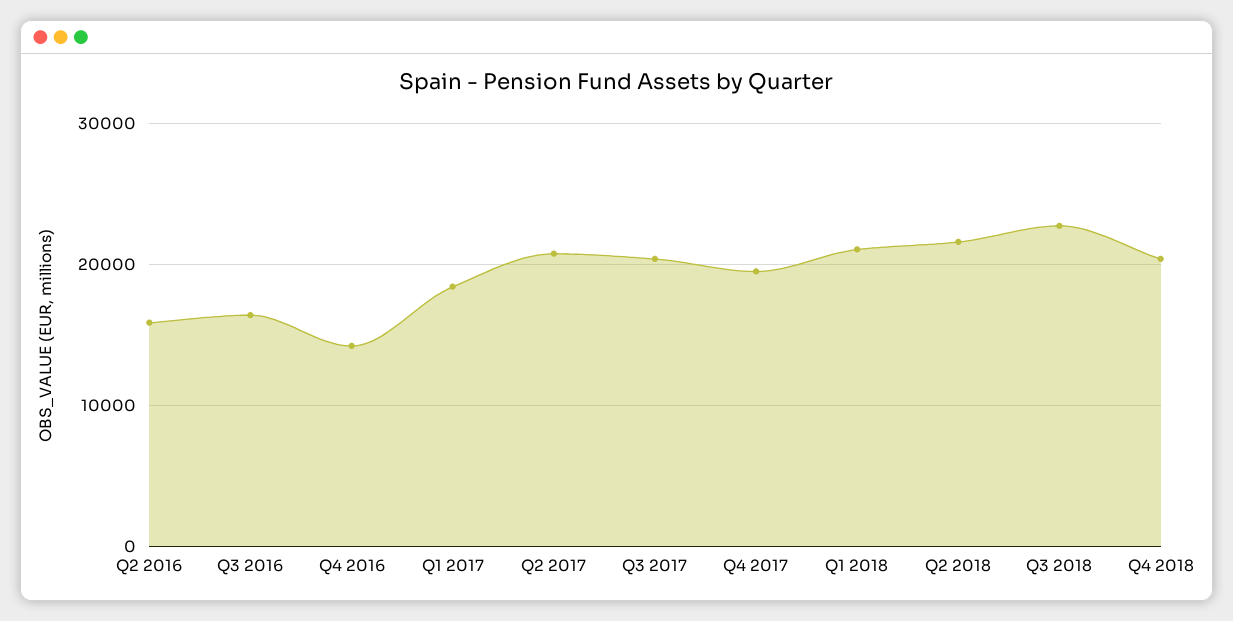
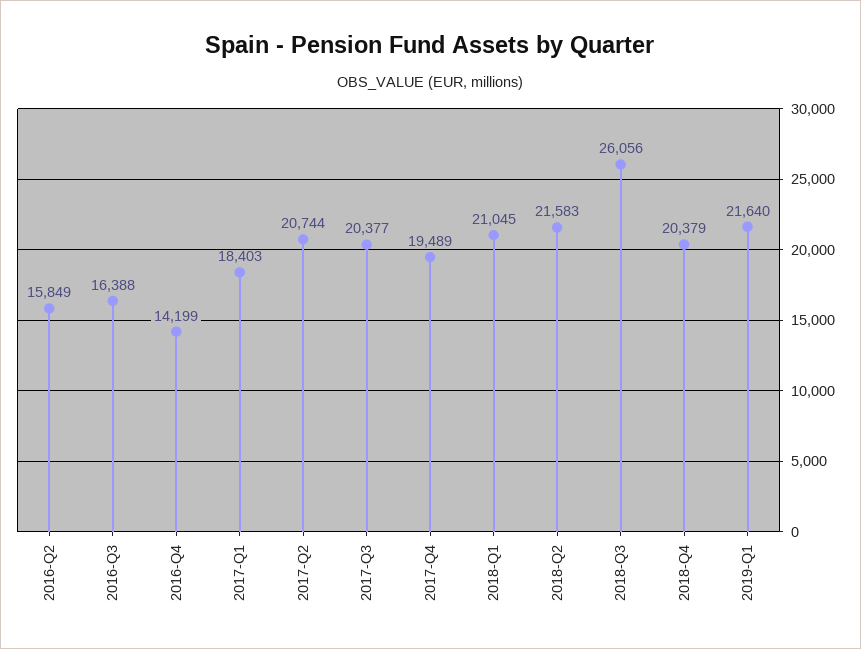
Q3 2018: 23000 -> 26056
2019-Q1: none -> 21640

